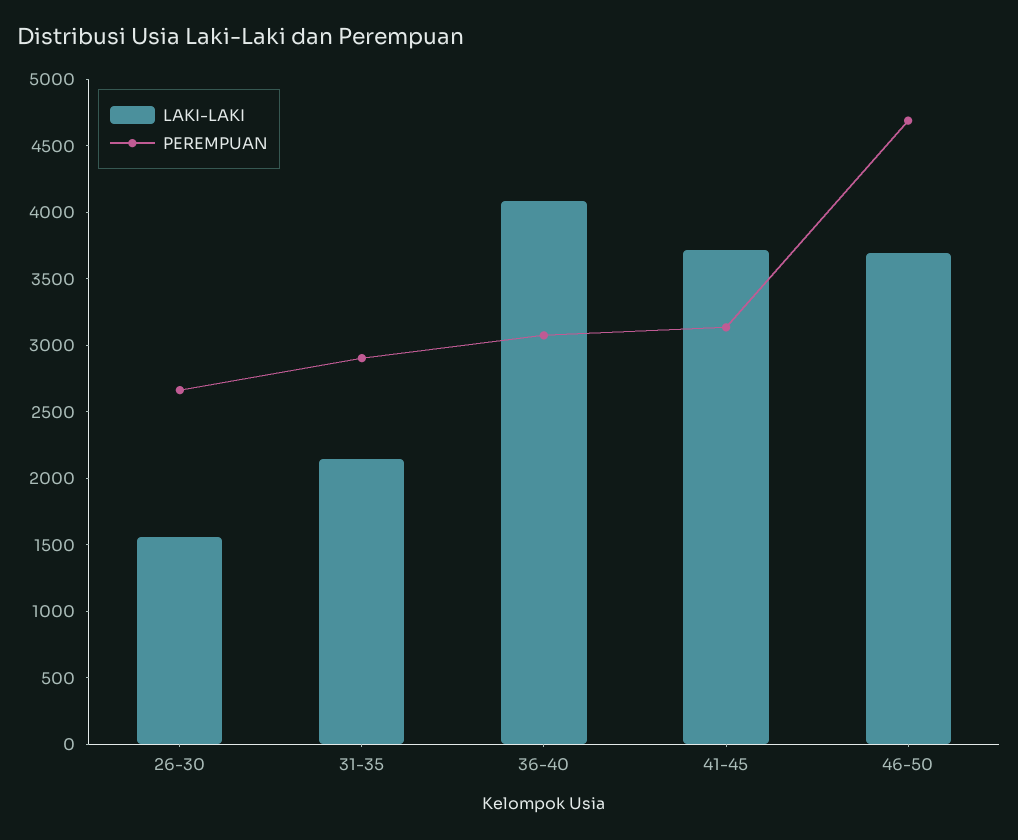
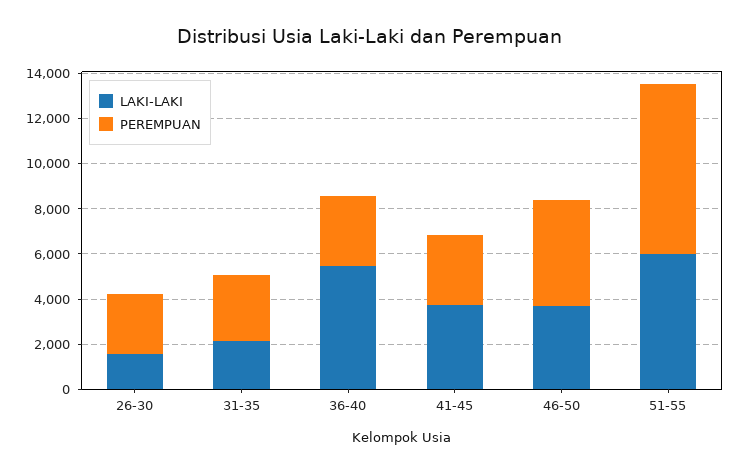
LAKI-LAKI, 36-40: 4100 -> 5500
LAKI-LAKI, 51-55: none -> 6000
PEREMPUAN, 51-55: none -> 7500

